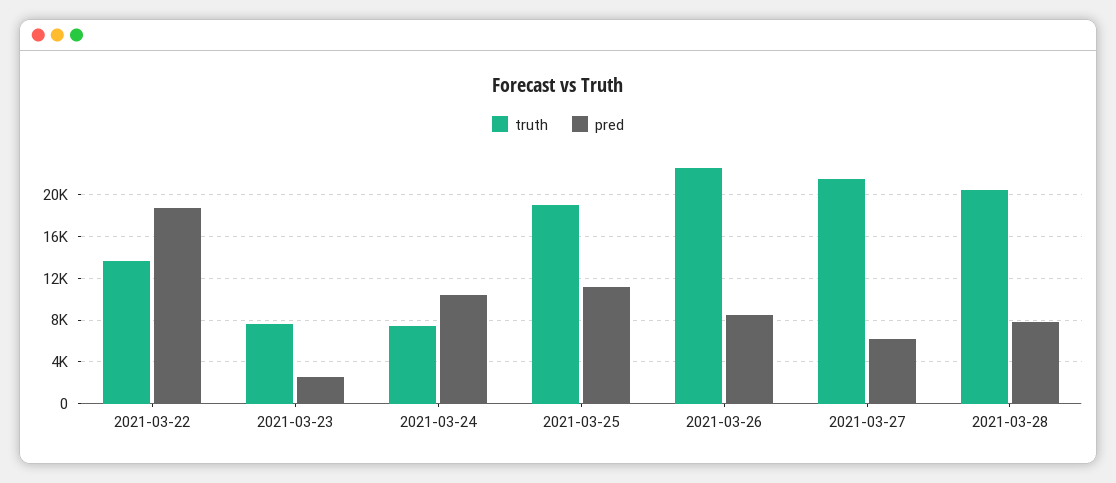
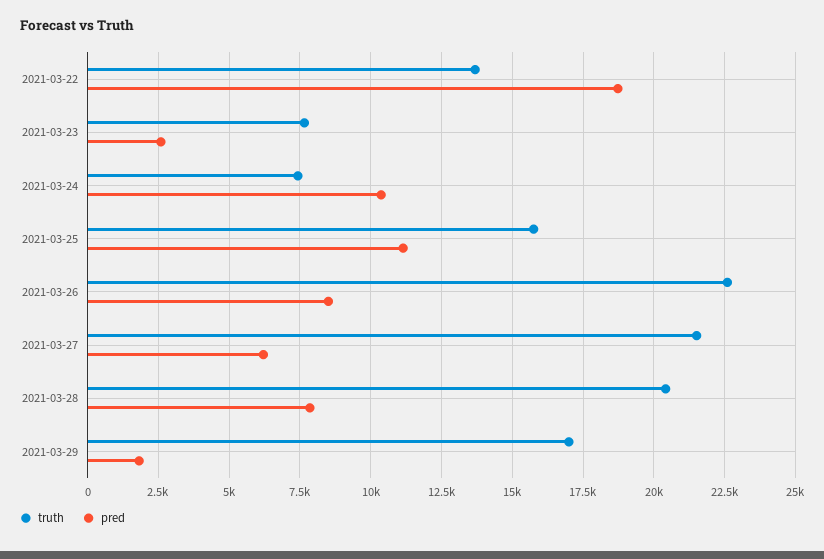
truth, 2021-03-25: 19000 -> 15750
truth, 2021-03-29: none -> 17000
pred, 2021-03-29: none -> 1750

